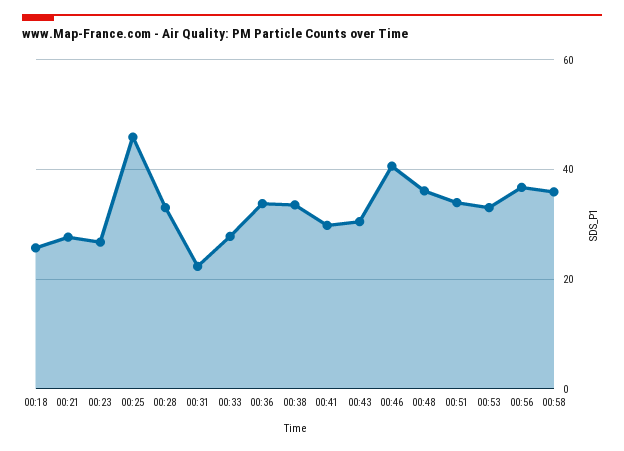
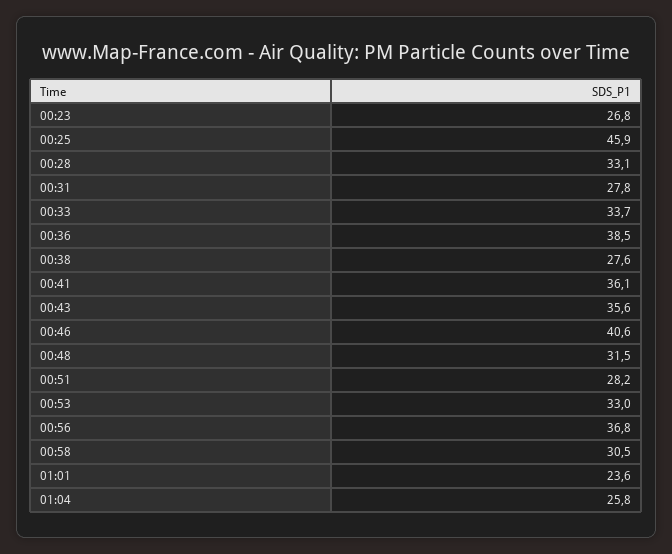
00:18: 26 -> none
00:21: 28 -> none
00:31: 22 -> 27.8
00:33: 28 -> 33.7
00:36: 34 -> 38.5
00:38: 34 -> 27.6
00:41: 30 -> 36.1
00:43: 30 -> 35.6
00:48: 36 -> 31.5
00:51: 34 -> 28.2
00:58: 36 -> 30.5
01:01: none -> 23.6
01:04: none -> 25.8

